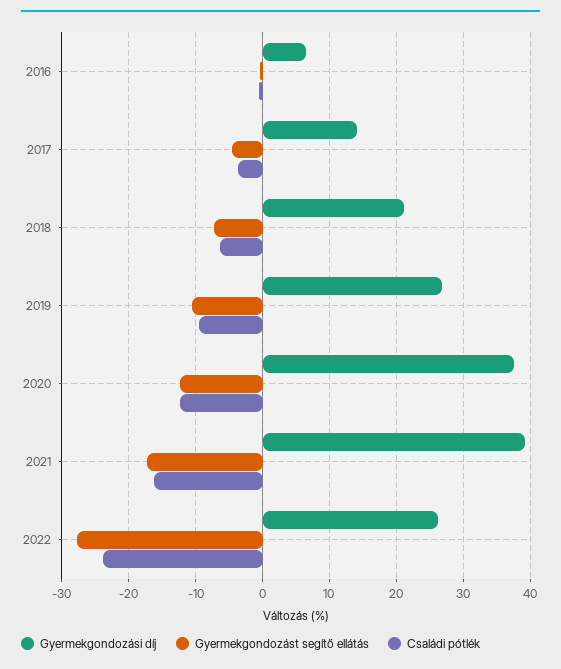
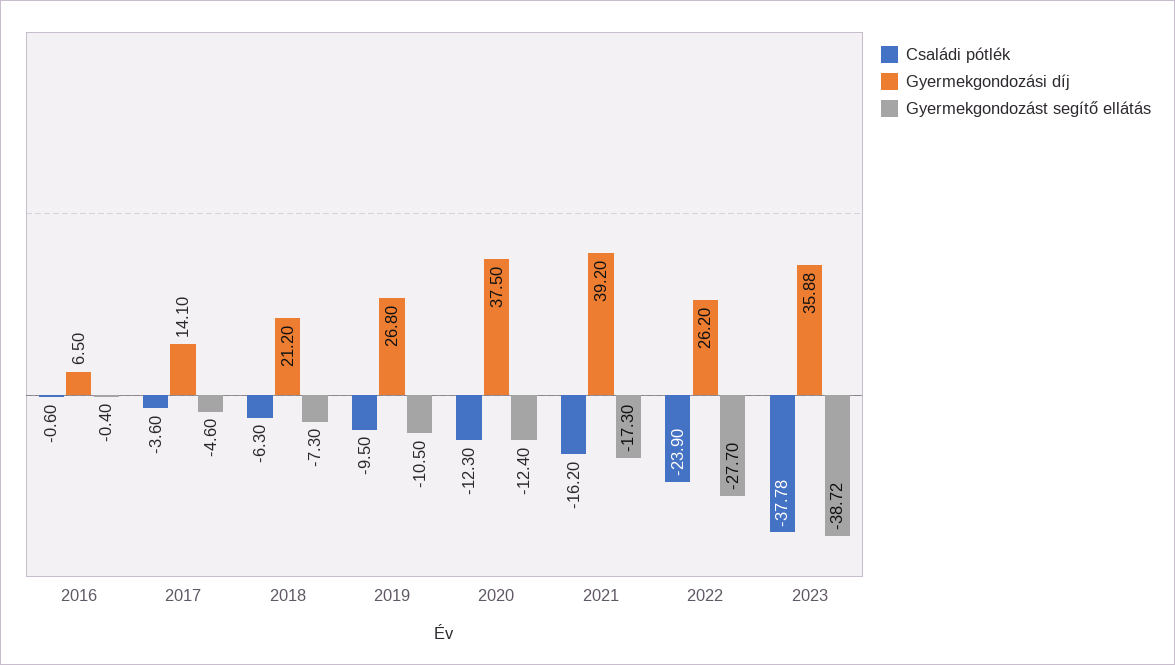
Családi pótlék, 2023: none -> -37.78
Gyermekgondozási díj, 2023: none -> 35.88
Gyermekgondozást segítő ellátás, 2023: none -> -38.72

